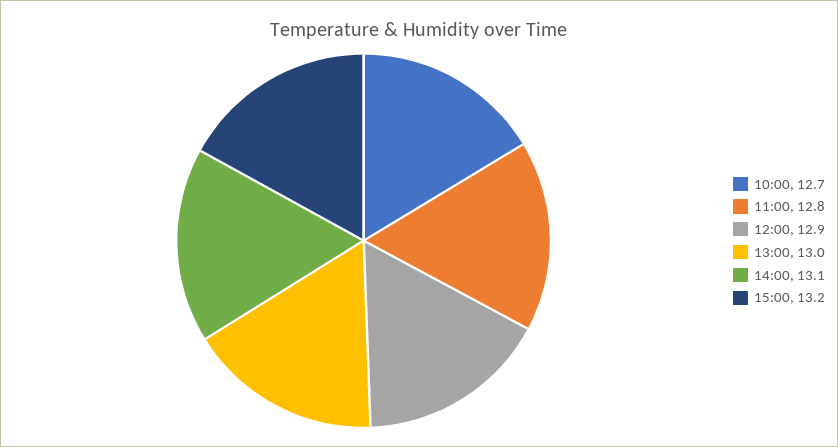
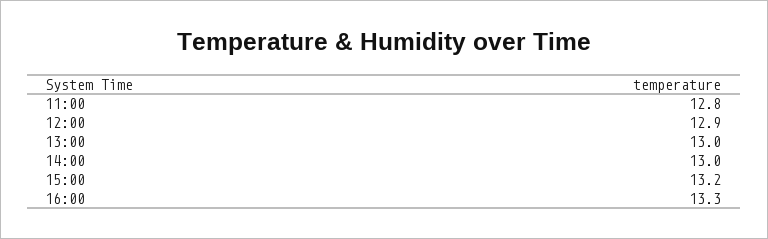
10:00: 12.7 -> none
14:00: 13.1 -> 13
16:00: none -> 13.3

